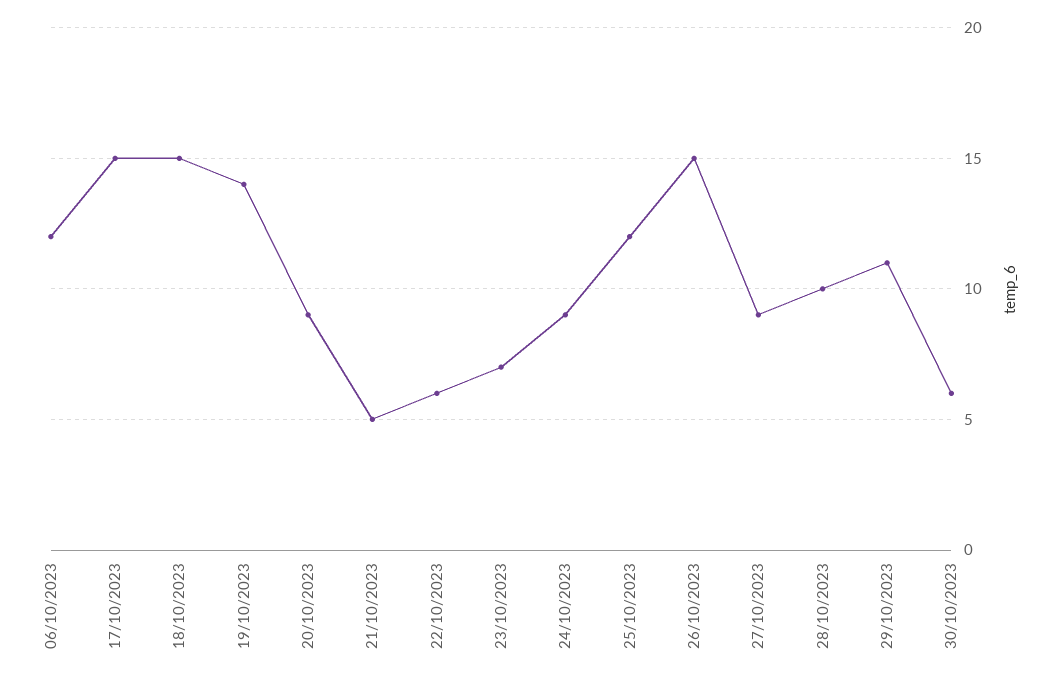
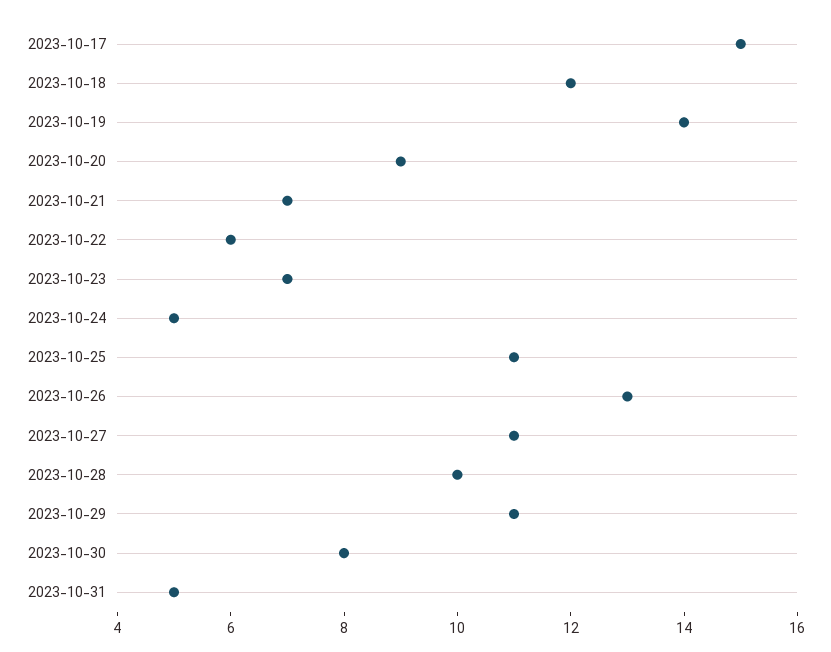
06/10/2023: 12 -> none
18/10/2023: 15 -> 12
21/10/2023: 5 -> 7
24/10/2023: 9 -> 5
25/10/2023: 12 -> 11
26/10/2023: 15 -> 13
27/10/2023: 9 -> 11
30/10/2023: 6 -> 8
2023-10-31: none -> 5

